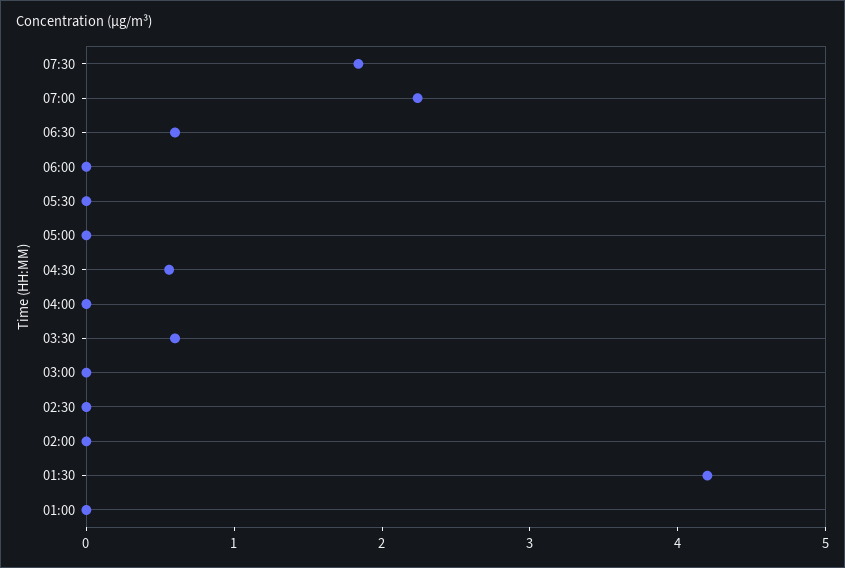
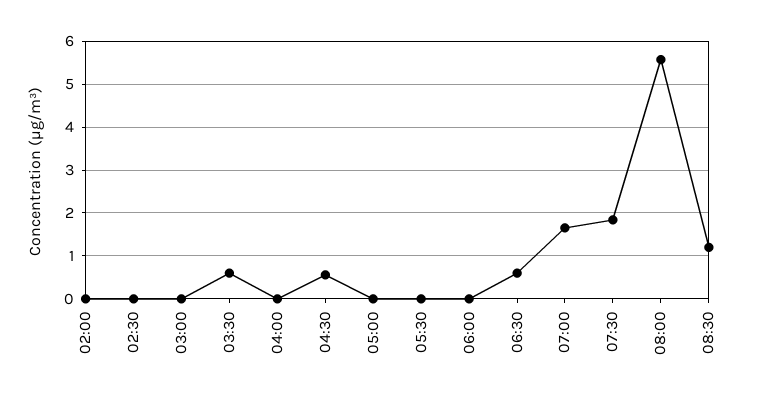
07:00: 2.2 -> 1.6
01:30: 4.2 -> none
01:00: 0 -> none
08:00: none -> 5.6
08:30: none -> 1.2

